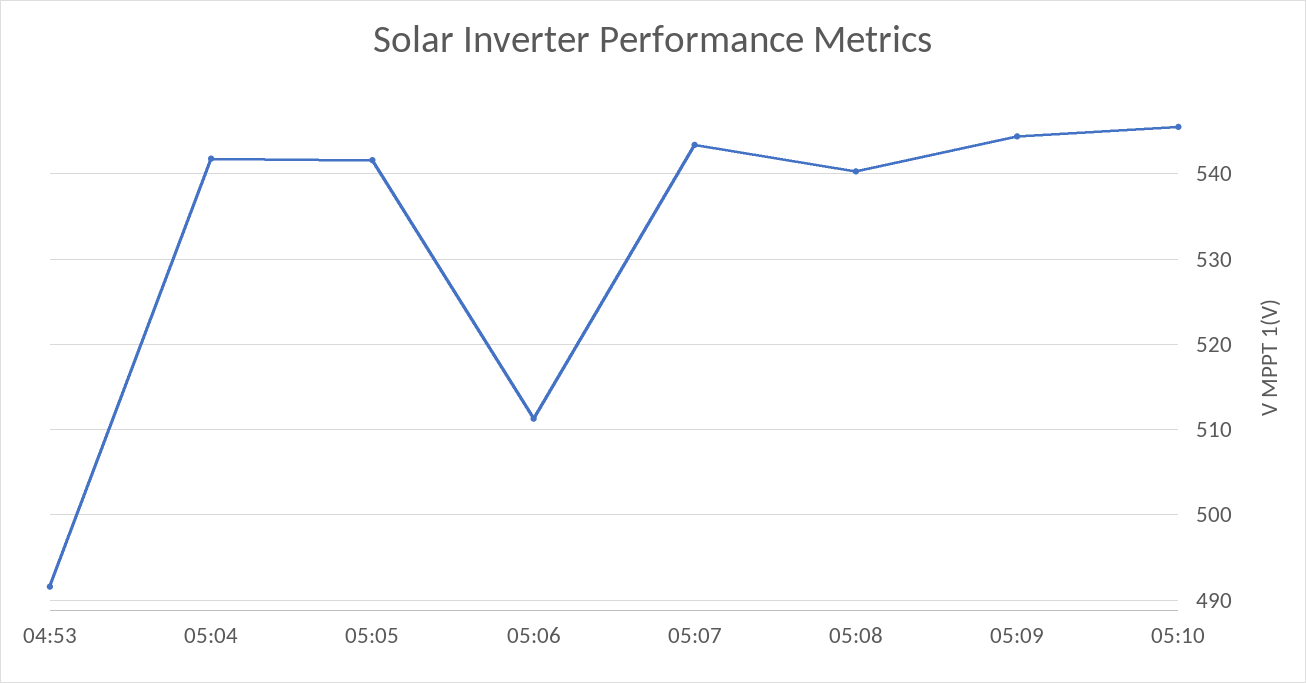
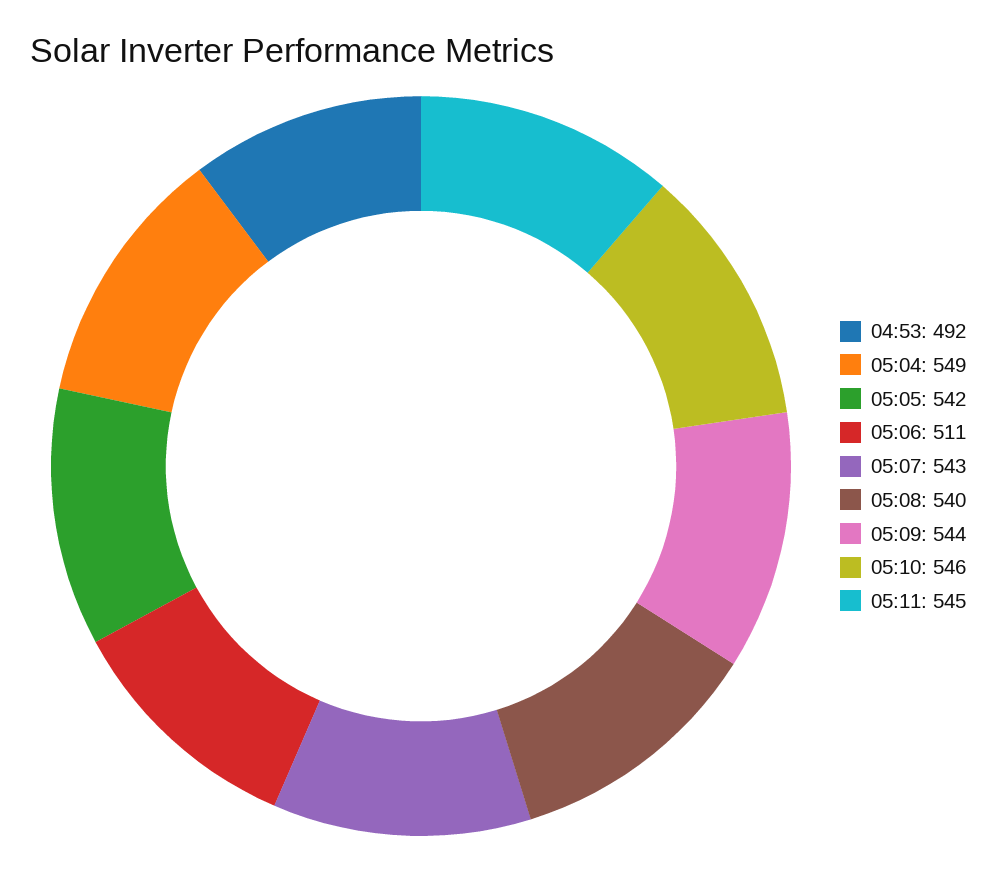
05:04: 542 -> 549
05:11: none -> 545

